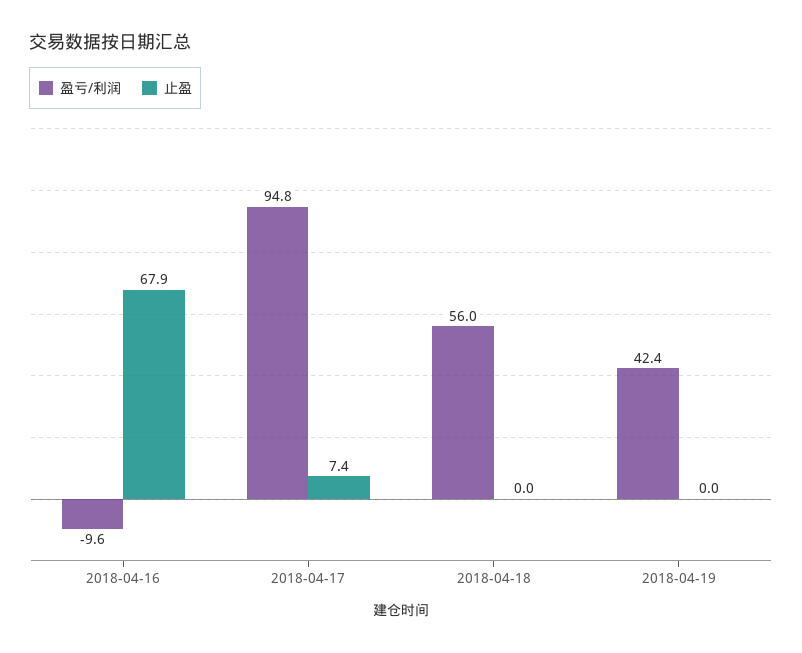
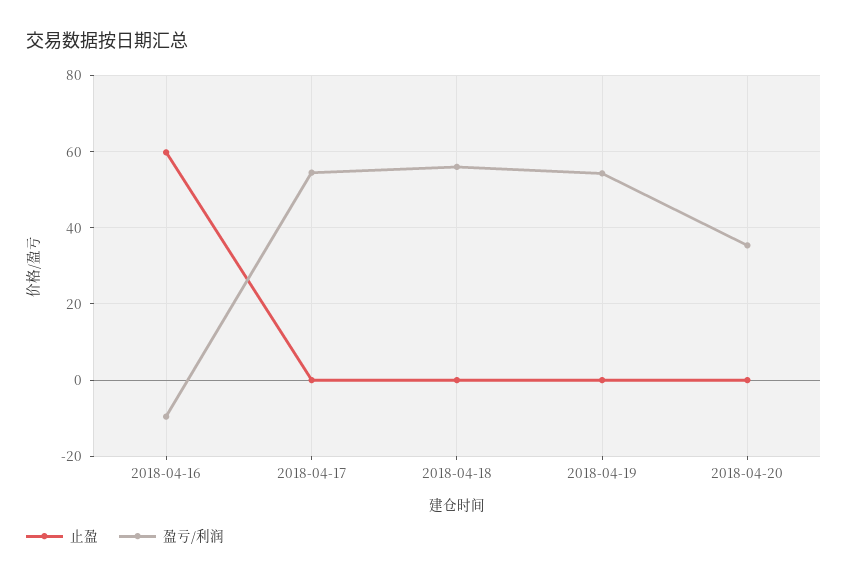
止盈, 2018-04-16: 67.9 -> 60
盈亏/利润, 2018-04-17: 94.8 -> 54
止盈, 2018-04-17: 7.4 -> 0
盈亏/利润, 2018-04-19: 42.4 -> 54
止盈, 2018-04-20: none -> 0
盈亏/利润, 2018-04-20: none -> 36

